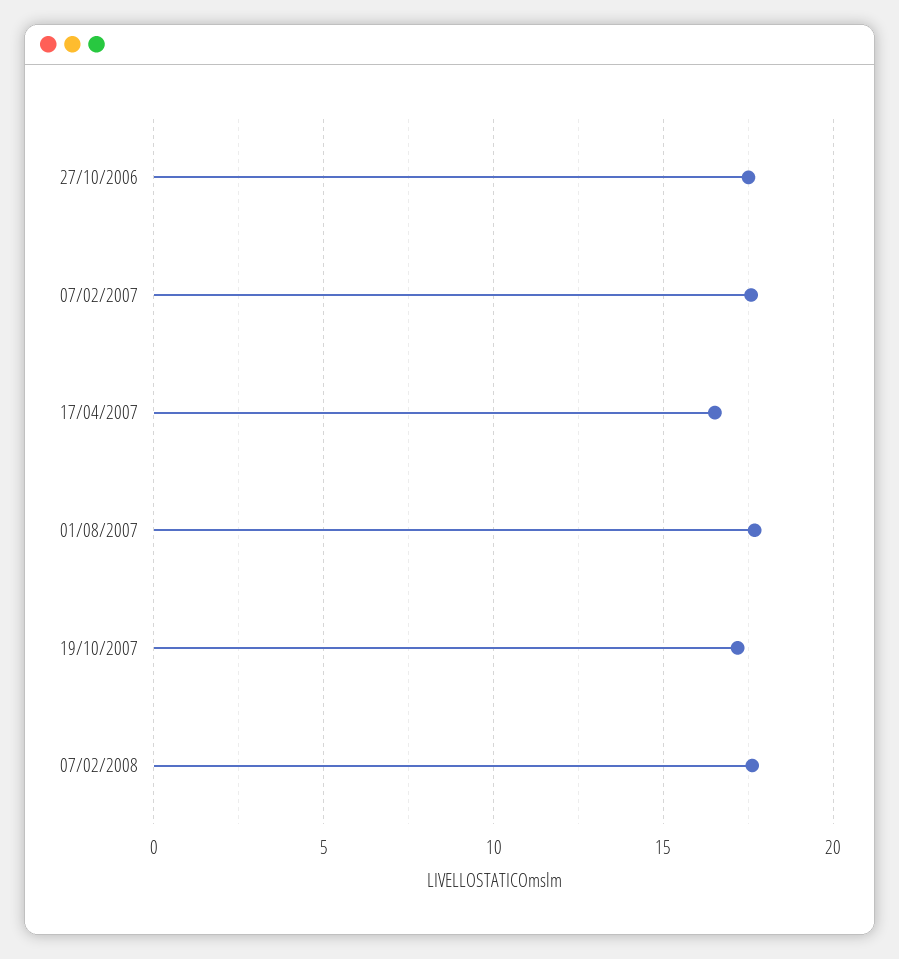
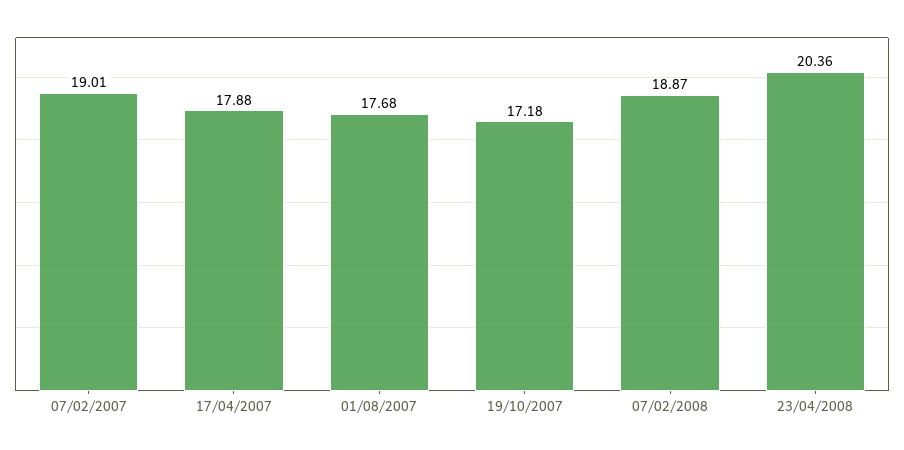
27/10/2006: 17.5 -> none
07/02/2007: 17.5 -> 19.01
17/04/2007: 16.5 -> 17.88
07/02/2008: 17.5 -> 18.87
23/04/2008: none -> 20.36

